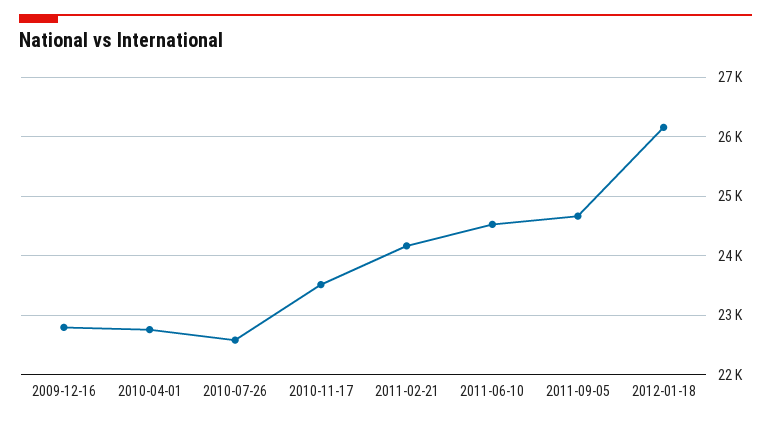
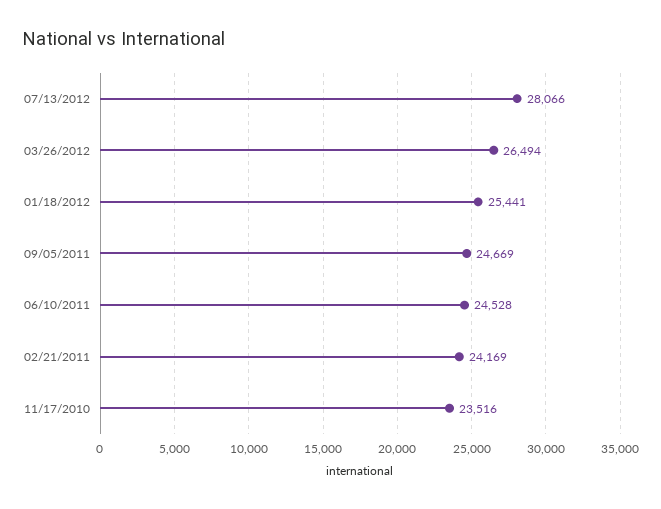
2009-12-16: 22800 -> none
2010-04-01: 22800 -> none
2010-07-26: 22600 -> none
2012-01-18: 26200 -> 25441
07/13/2012: none -> 28066
03/26/2012: none -> 26494

